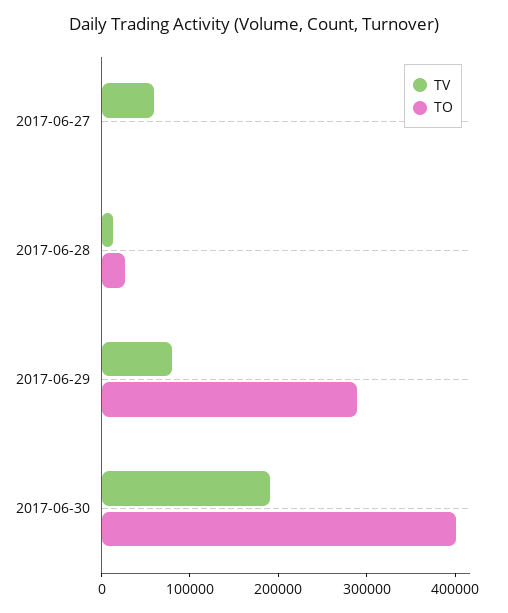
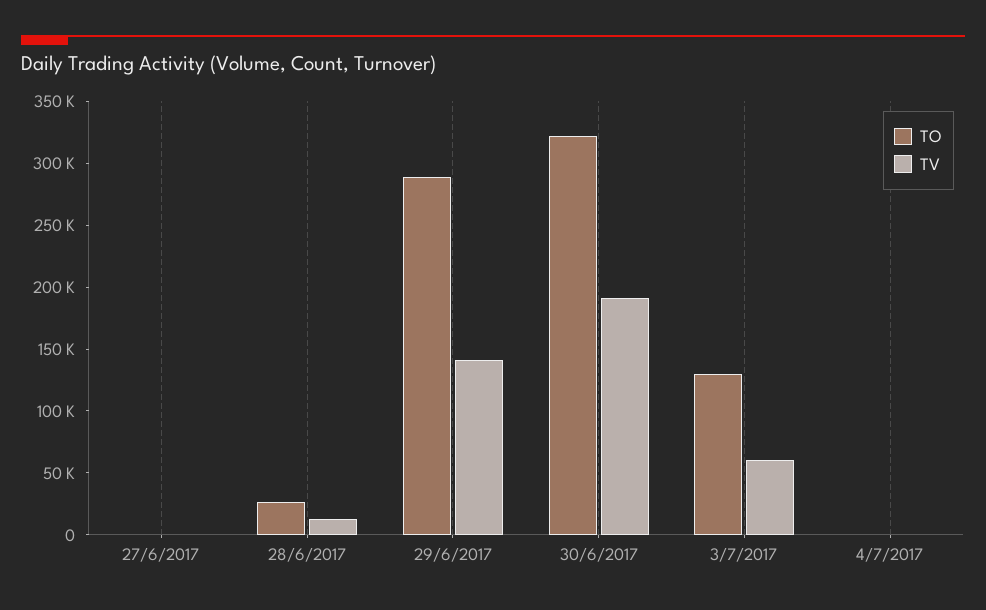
TV, 2017-06-27: 60000 -> 0
TV, 2017-06-29: 80000 -> 140000
TO, 2017-06-30: 400000 -> 320000
TO, 3/7/2017: none -> 130000
TV, 3/7/2017: none -> 60000
TO, 4/7/2017: none -> 0
TV, 4/7/2017: none -> 0

